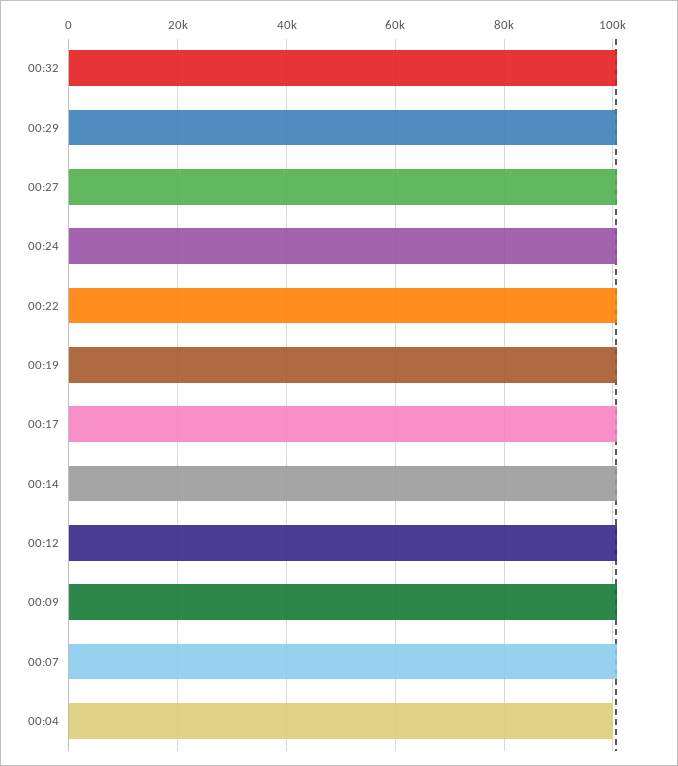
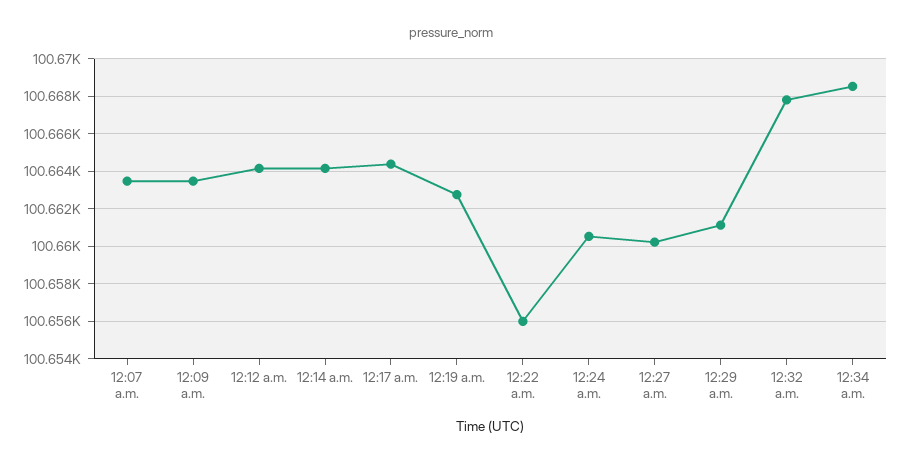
00:04: 100000 -> none
12:34 a.m.: none -> 100668.5

